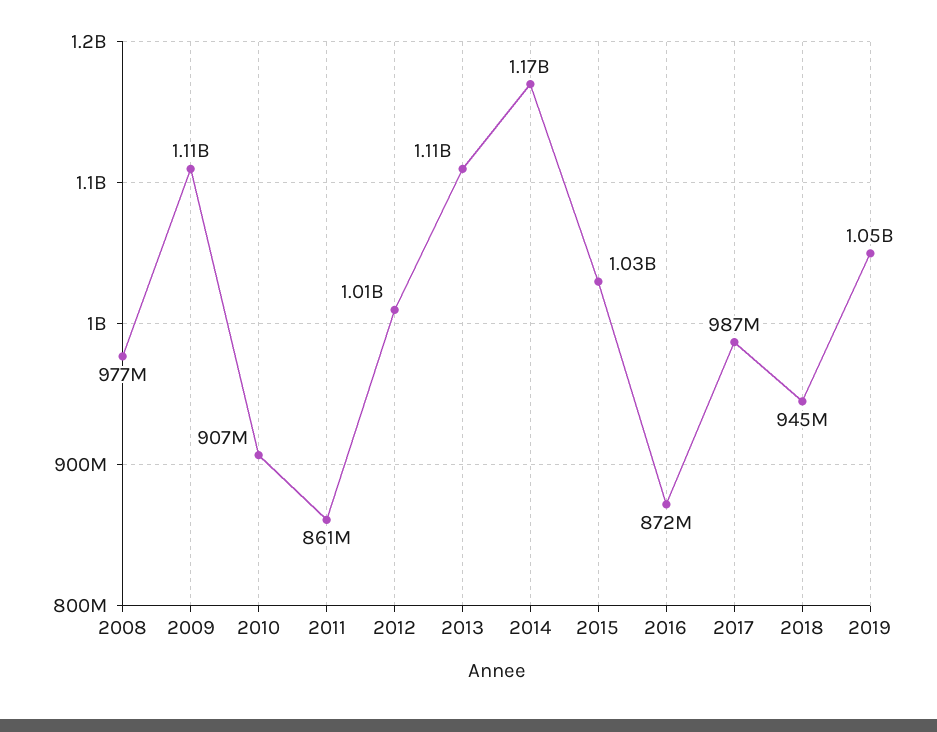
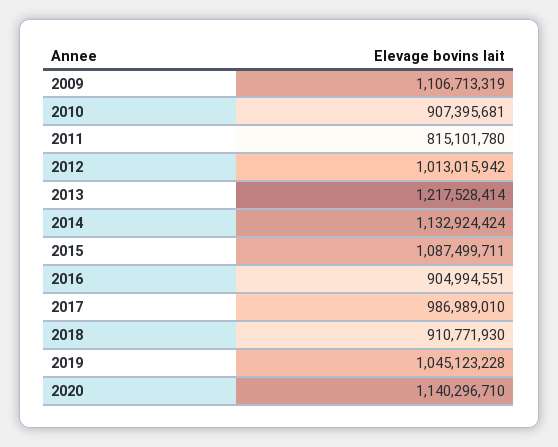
2008: 977000000 -> none
2011: 861000000 -> 815101780
2013: 1110000000 -> 1217528414
2014: 1170000000 -> 1132924424
2015: 1030000000 -> 1087499711
2016: 872000000 -> 904994551
2018: 945000000 -> 910771930
2020: none -> 1140296710

